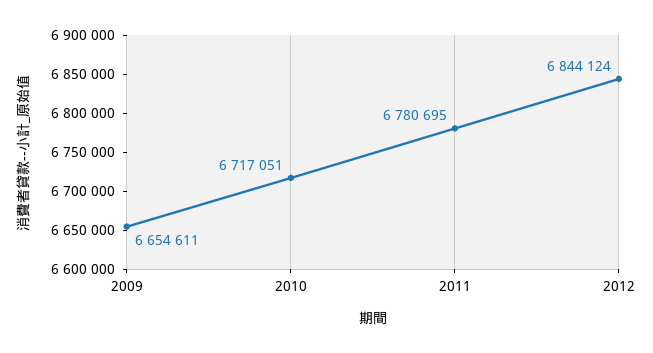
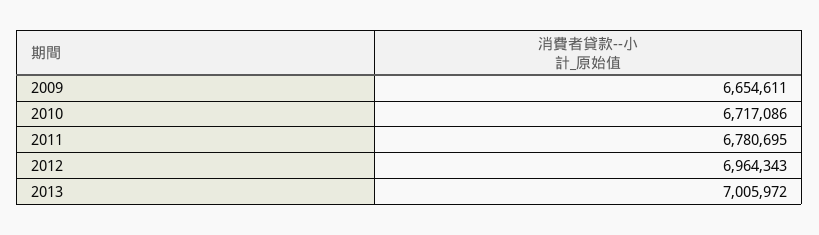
2010: 6717051 -> 6717086
2012: 6844124 -> 6964343
2013: none -> 7005972

